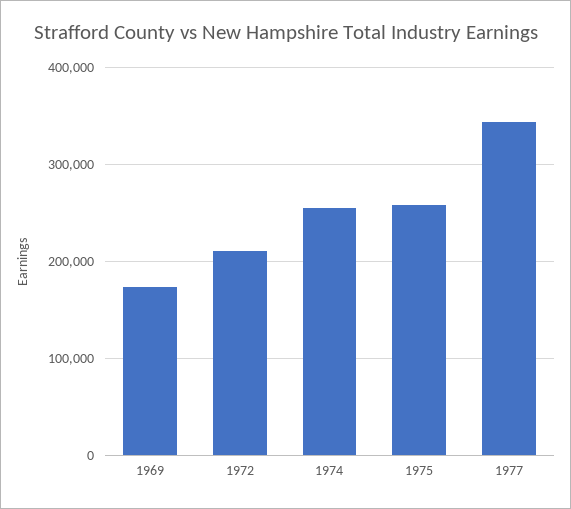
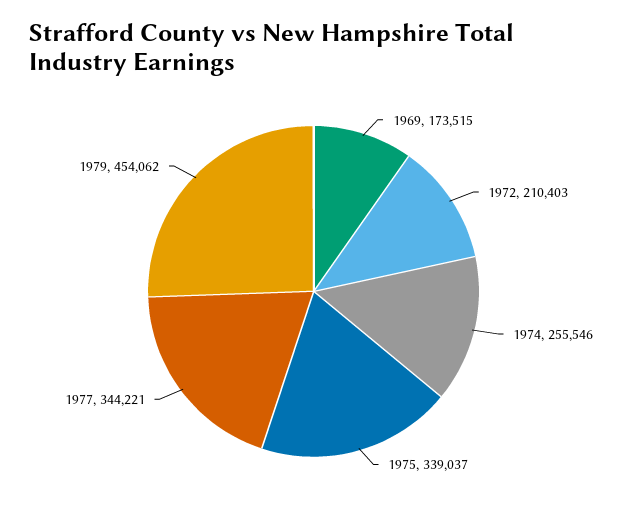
1975: 260000 -> 339037
1979: none -> 454062

